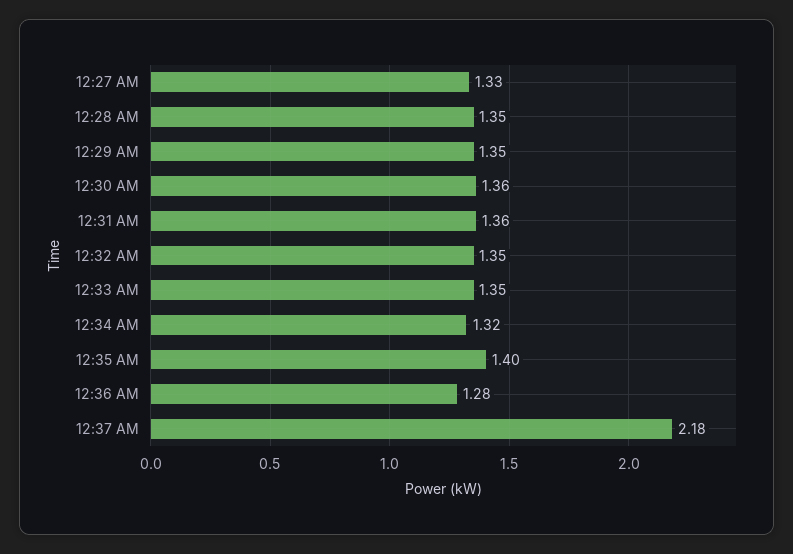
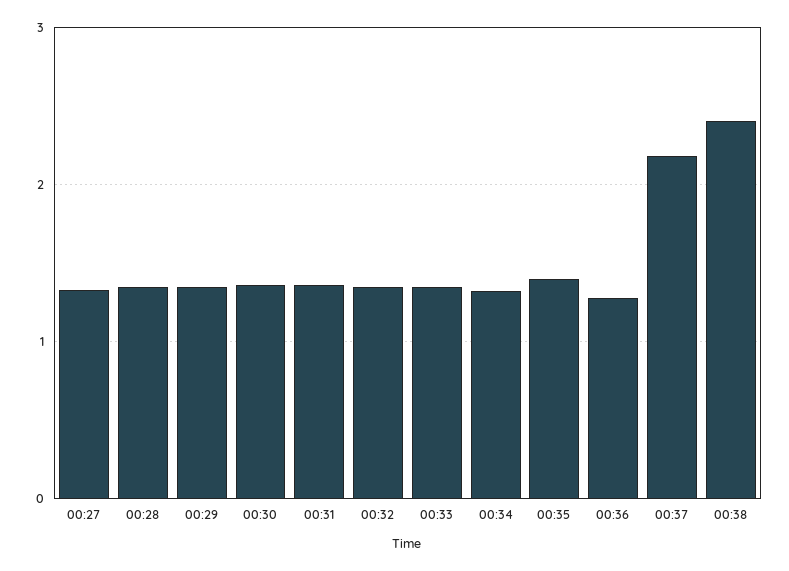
00:38: none -> 2.4

